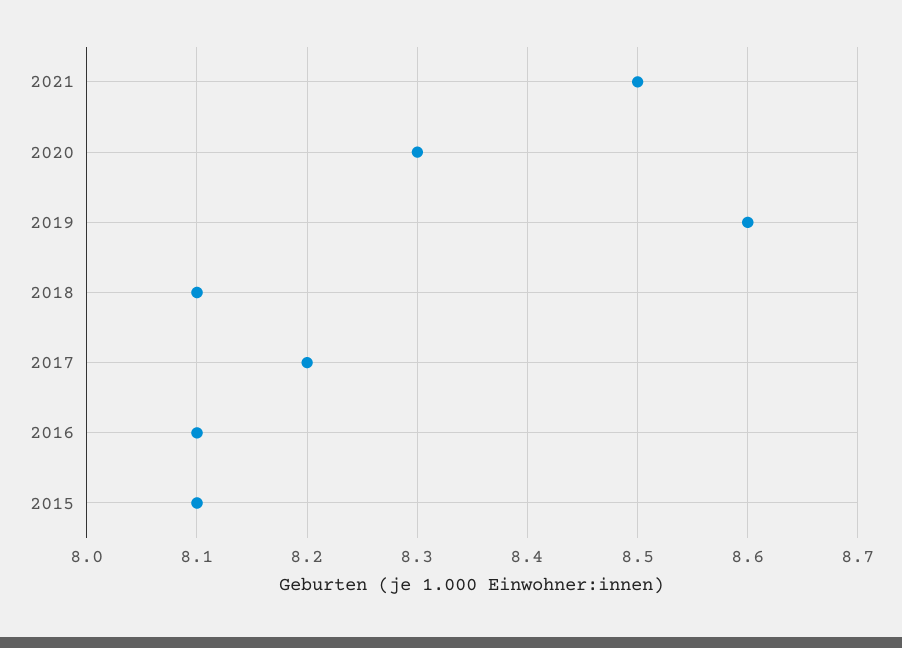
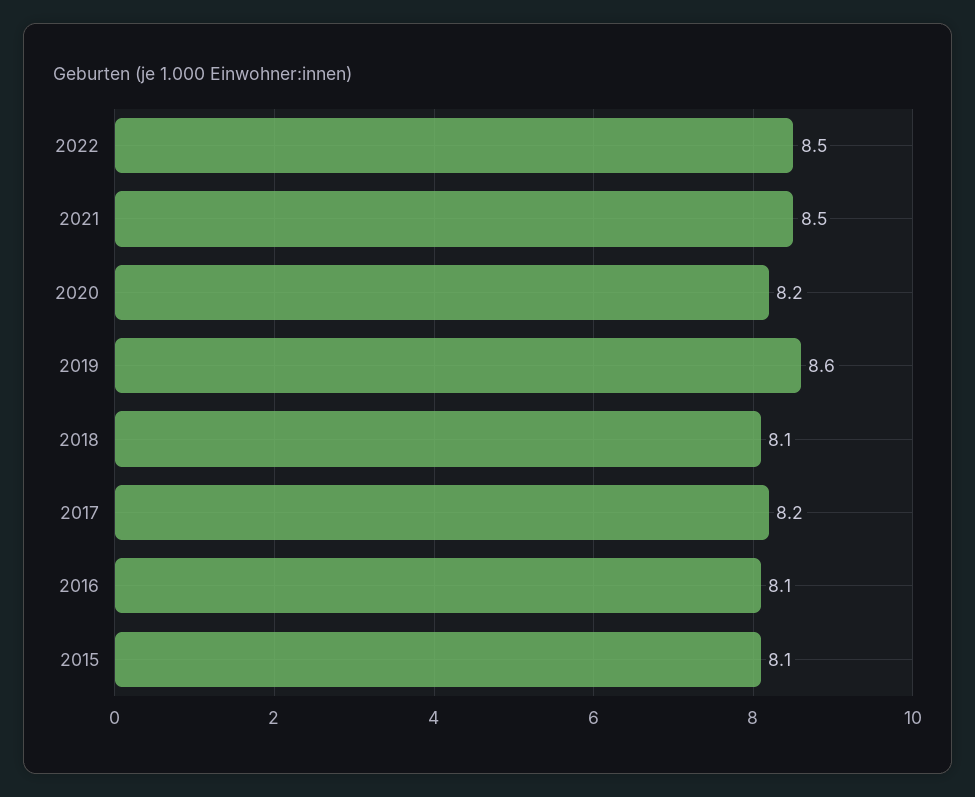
2020: 8.3 -> 8.2
2022: none -> 8.5

